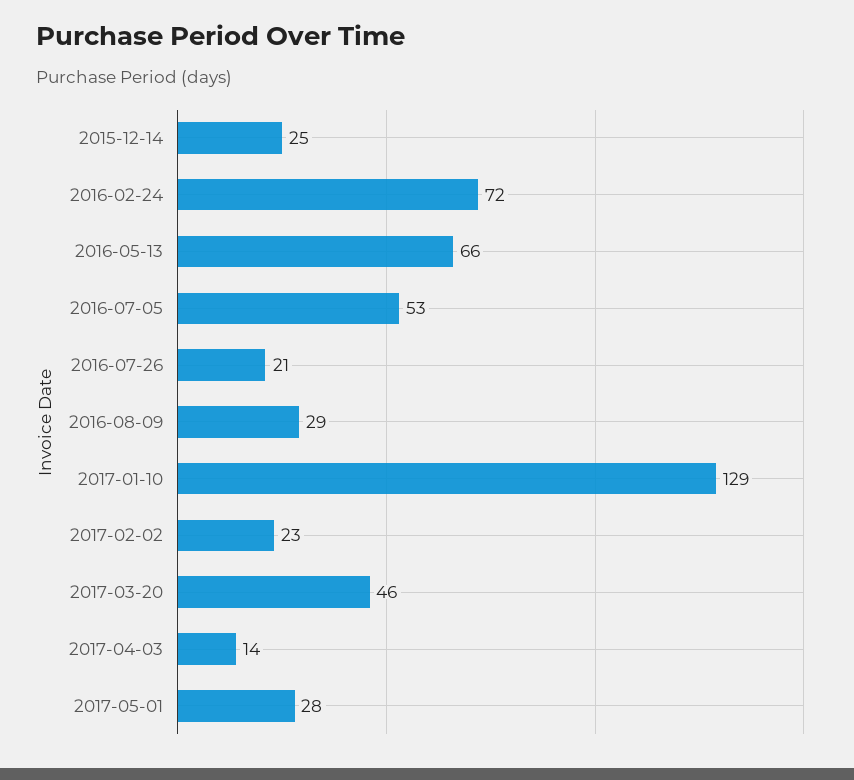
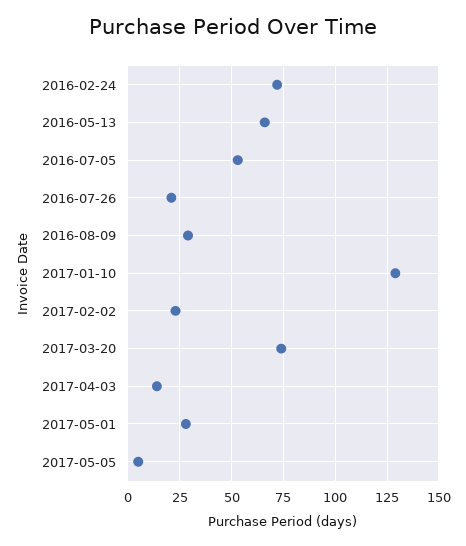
2015-12-14: 25 -> none
2017-03-20: 46 -> 75
2017-05-05: none -> 5

